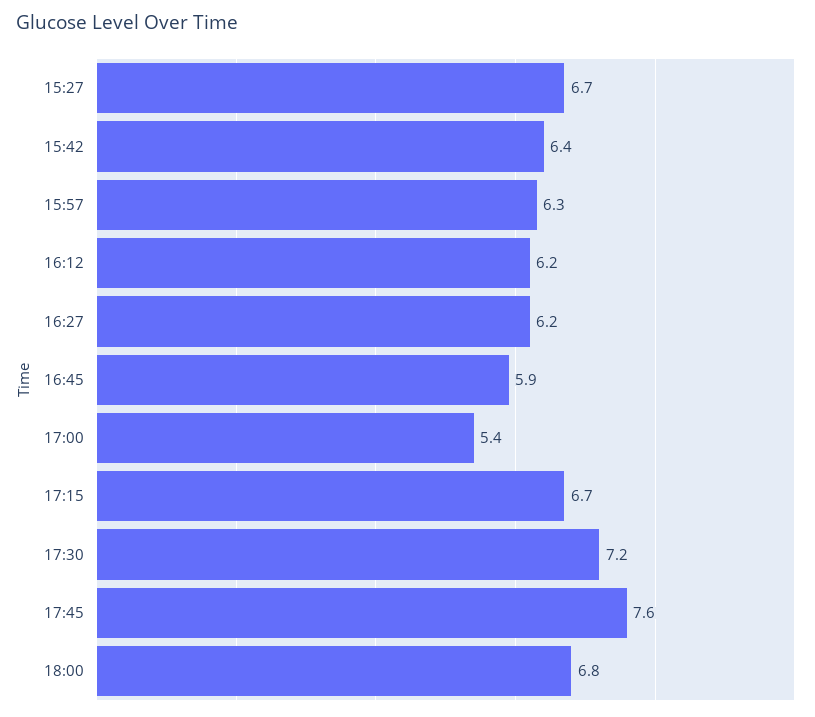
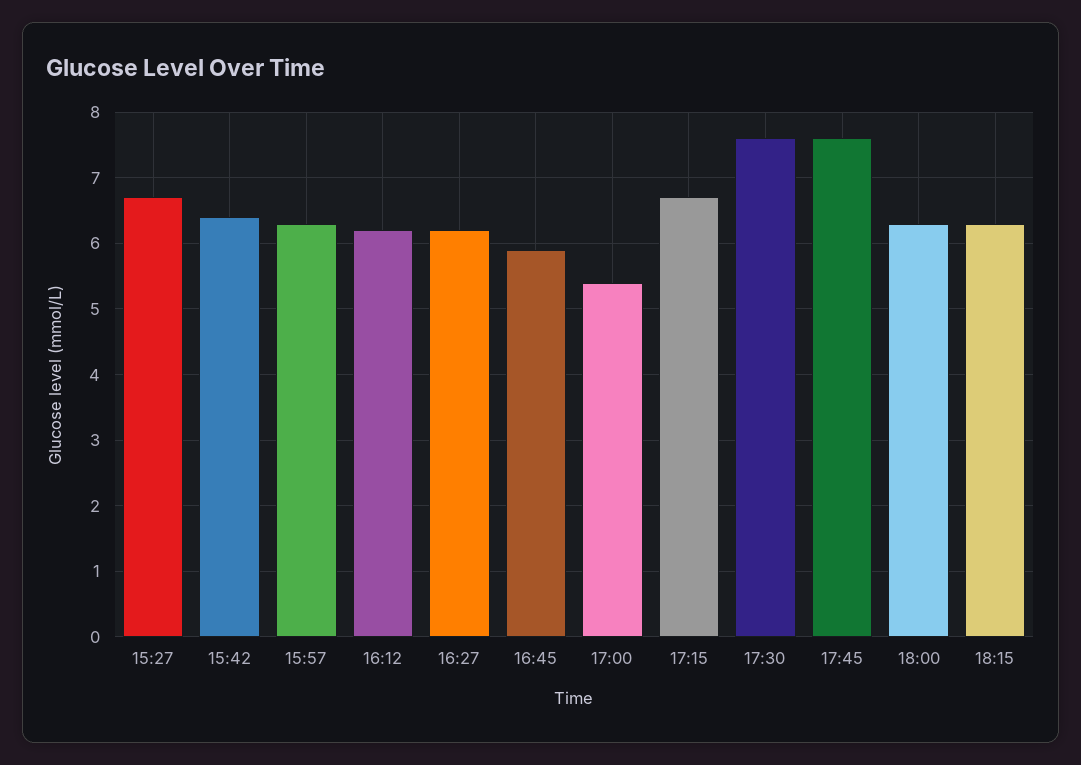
17:30: 7.2 -> 7.6
18:00: 6.8 -> 6.3
18:15: none -> 6.3

